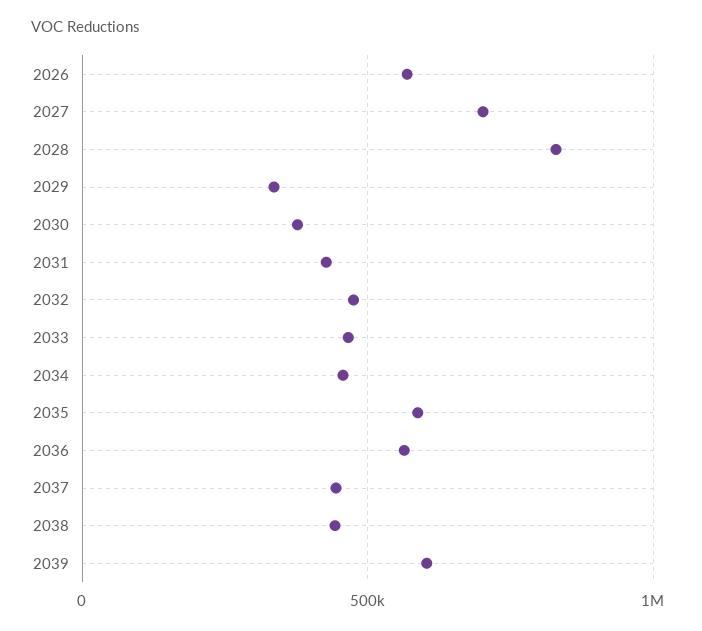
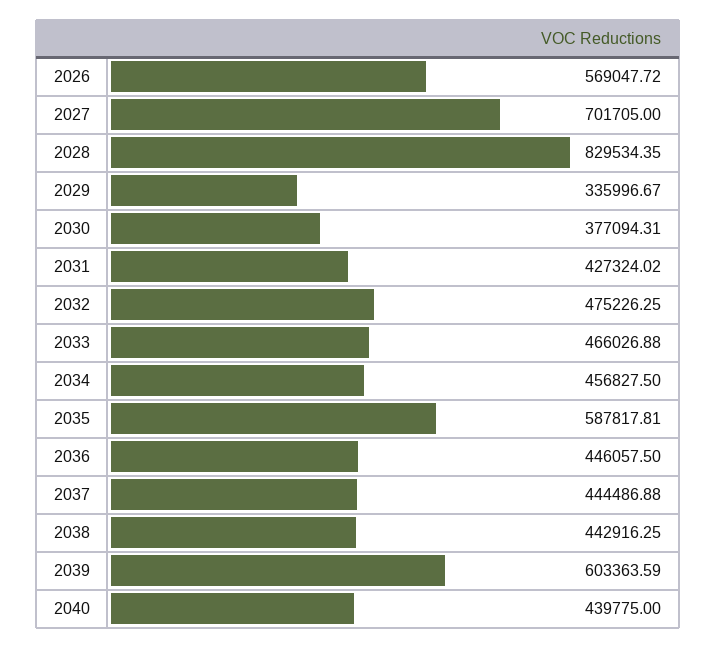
2036: 550000 -> 446057.5
2040: none -> 439775

